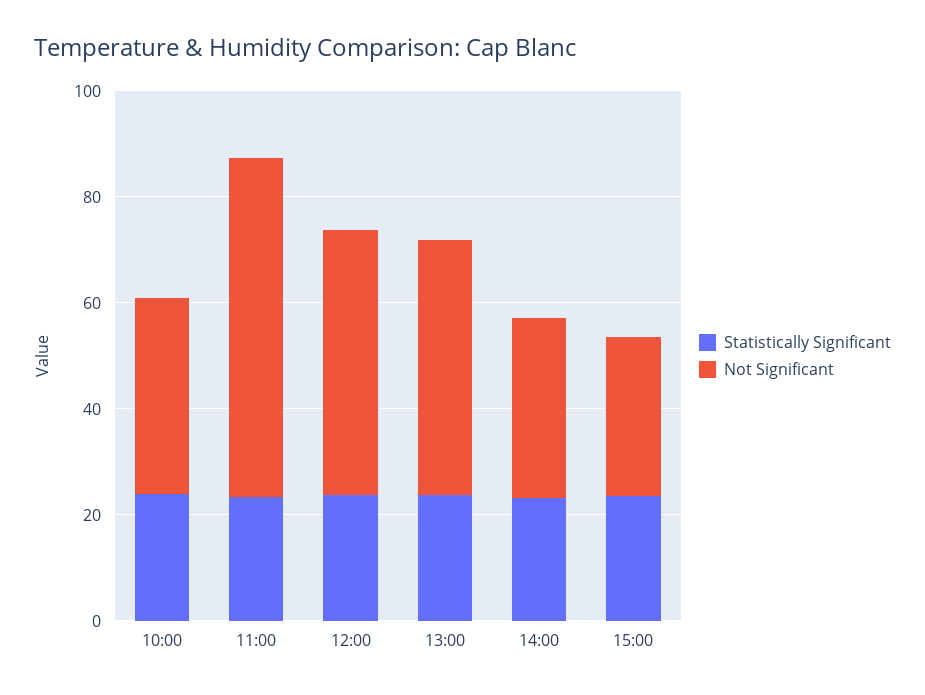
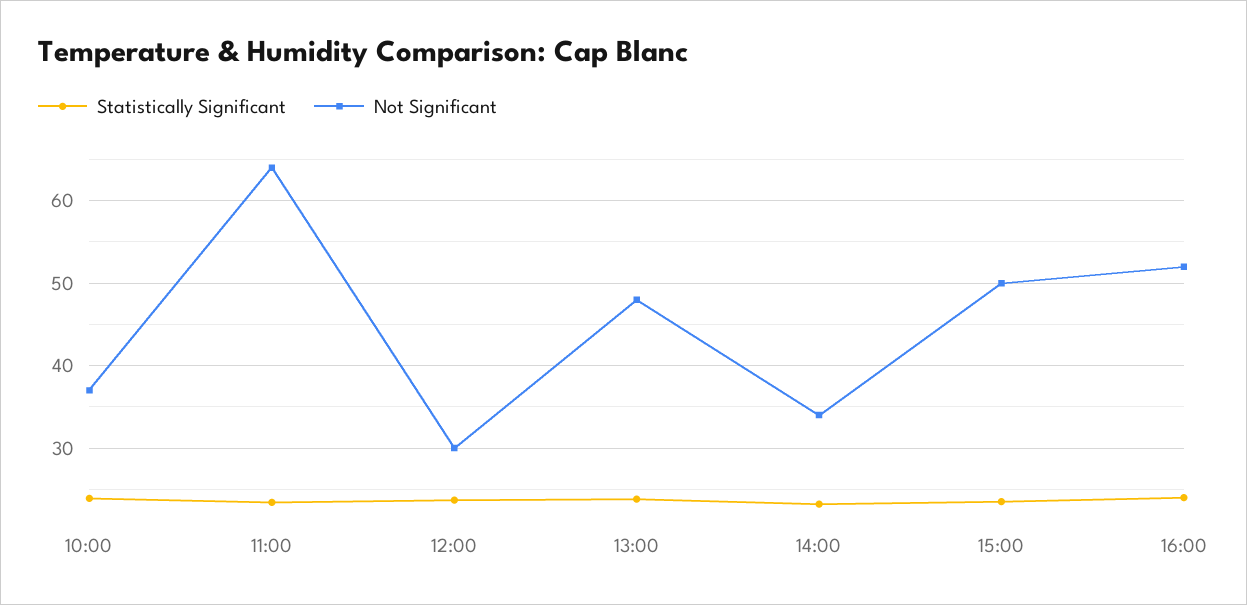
Not Significant, 12:00: 50 -> 30
Not Significant, 15:00: 30 -> 50
Statistically Significant, 16:00: none -> 24
Not Significant, 16:00: none -> 52

